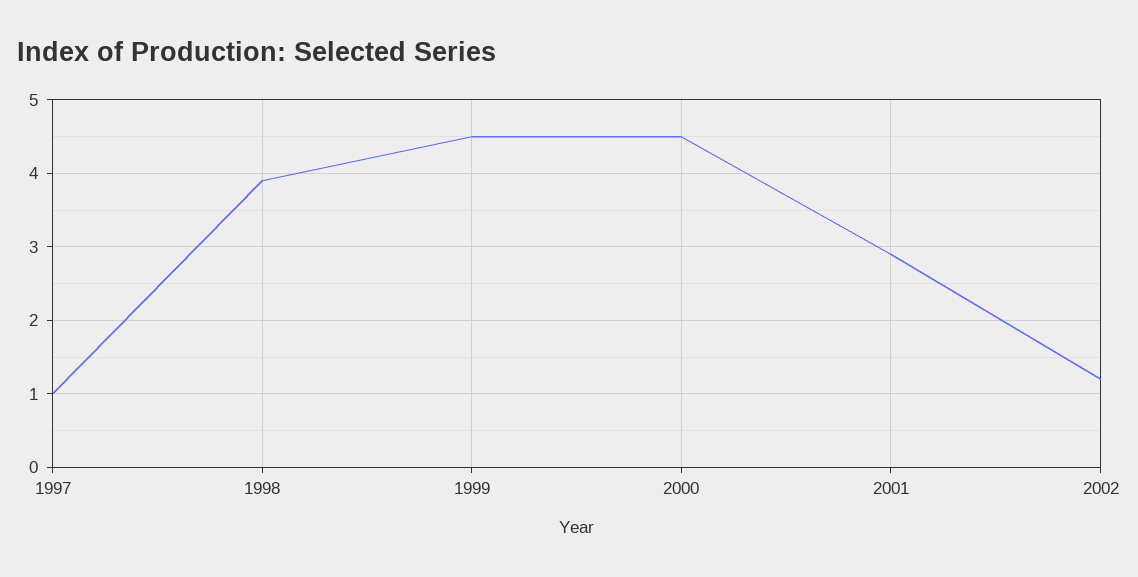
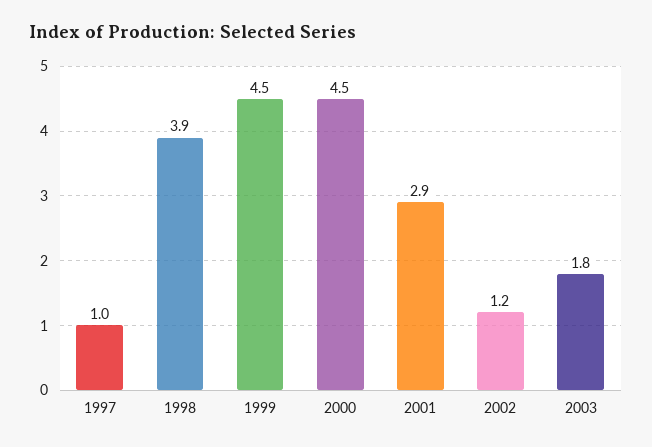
2003: none -> 1.8

